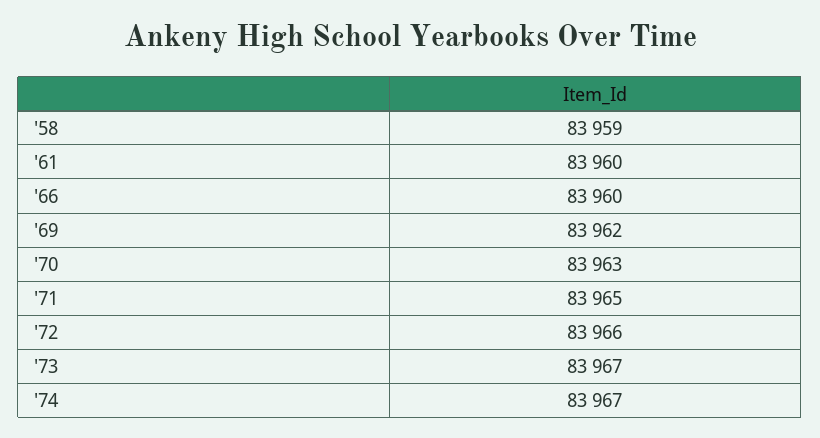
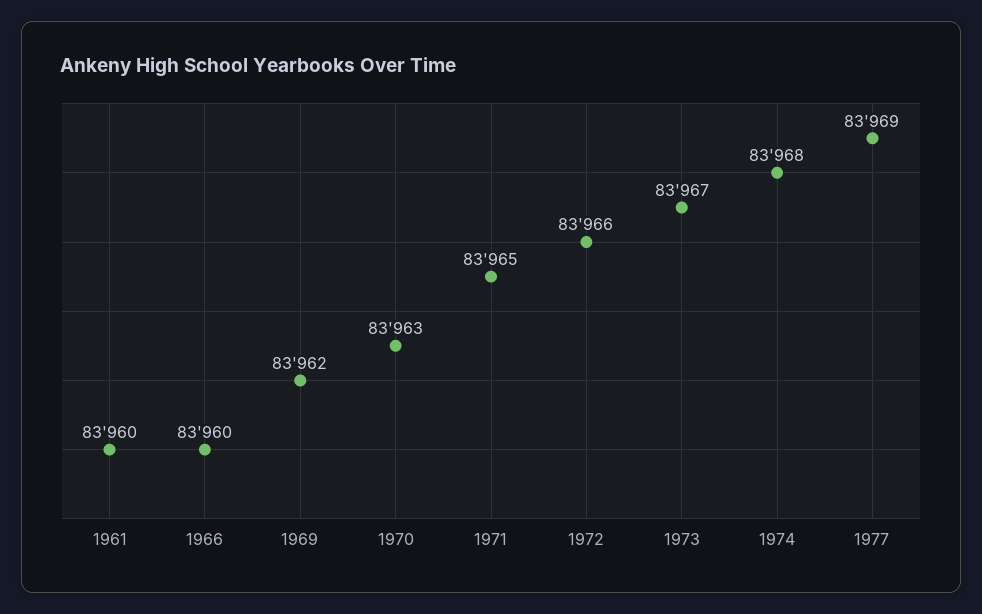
'58: 83959 -> none
'74: 83967 -> 83968
1977: none -> 83969

